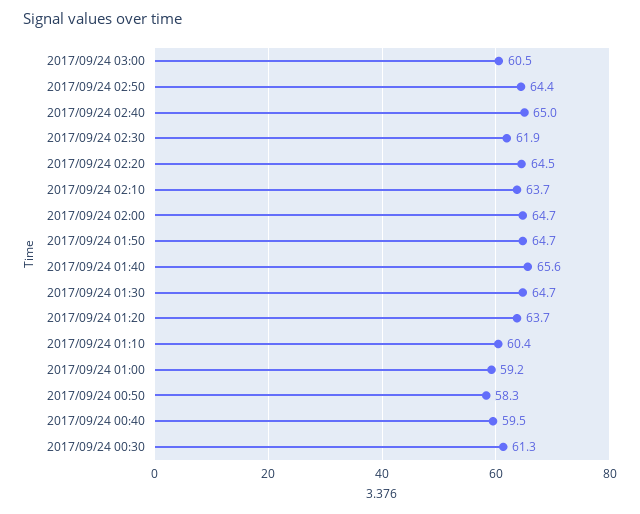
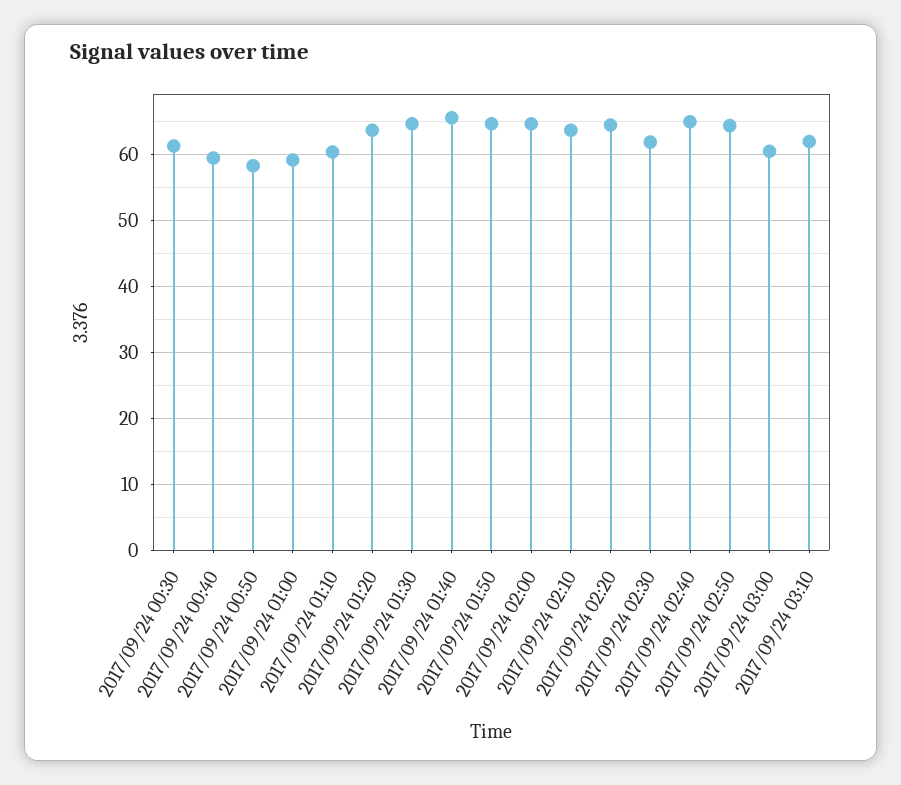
2017/09/24 03:10: none -> 62

